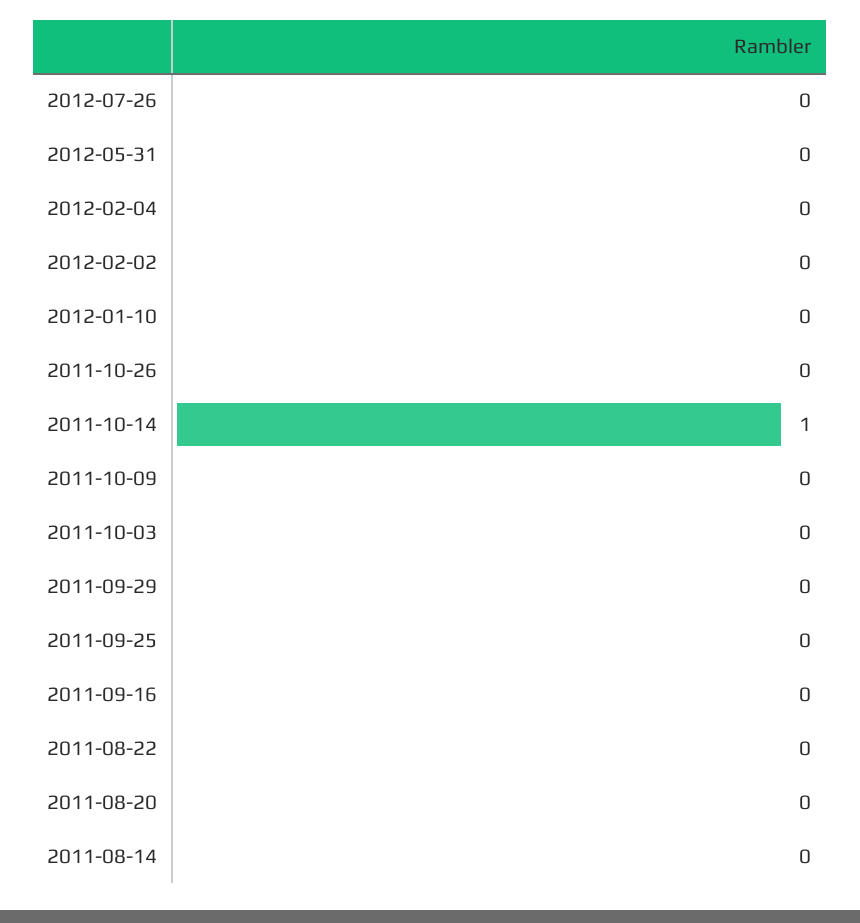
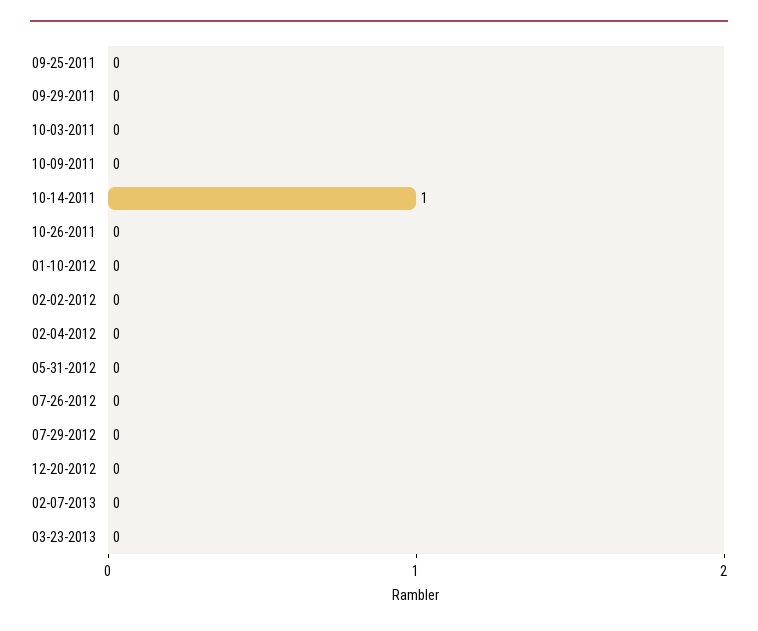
2011-09-16: 0 -> none
2011-08-22: 0 -> none
2011-08-20: 0 -> none
2011-08-14: 0 -> none
07-29-2012: none -> 0
12-20-2012: none -> 0
02-07-2013: none -> 0
03-23-2013: none -> 0

